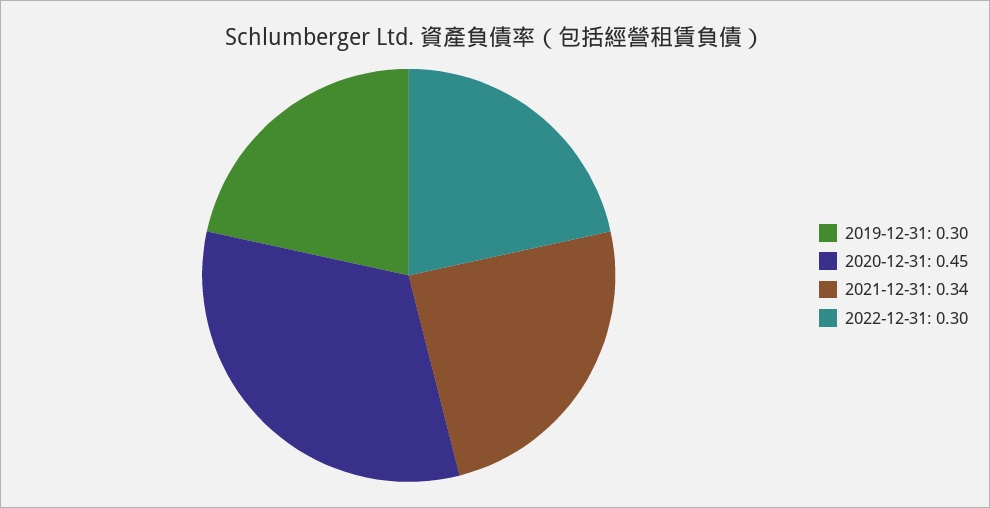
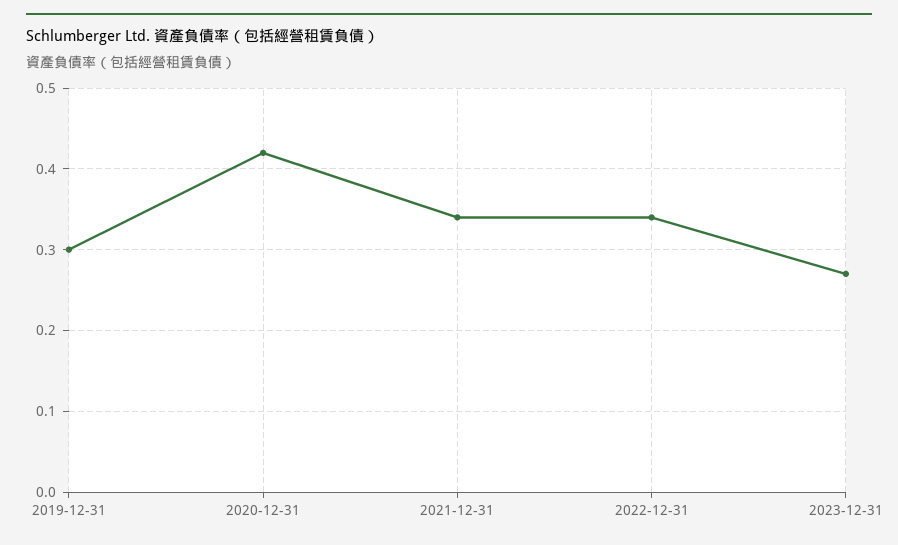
2020-12-31: 0.45 -> 0.42
2022-12-31: 0.3 -> 0.34
2023-12-31: none -> 0.27

